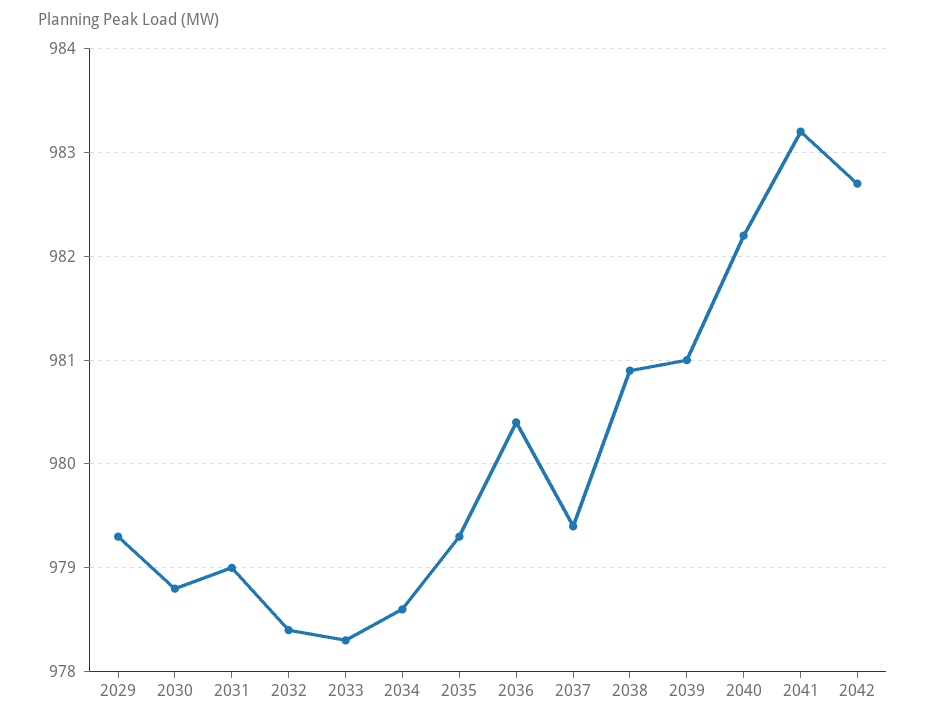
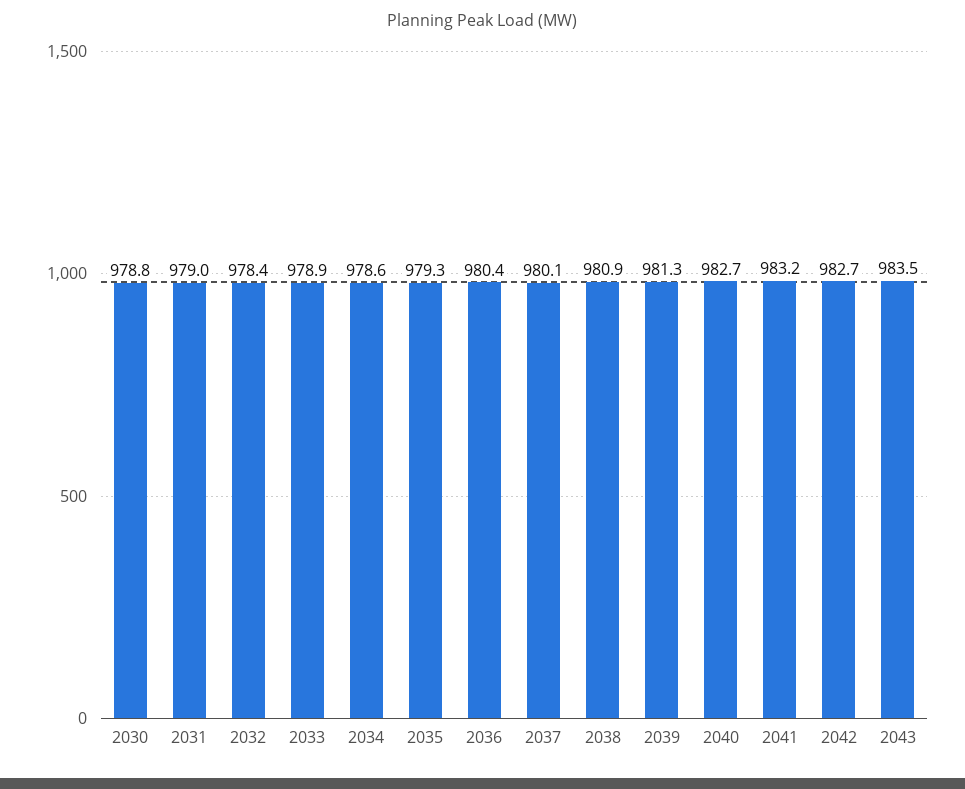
2029: 979.3 -> none
2033: 978.3 -> 978.9
2037: 979.4 -> 980.1
2039: 981 -> 981.3
2040: 982.2 -> 982.7
2043: none -> 983.5

